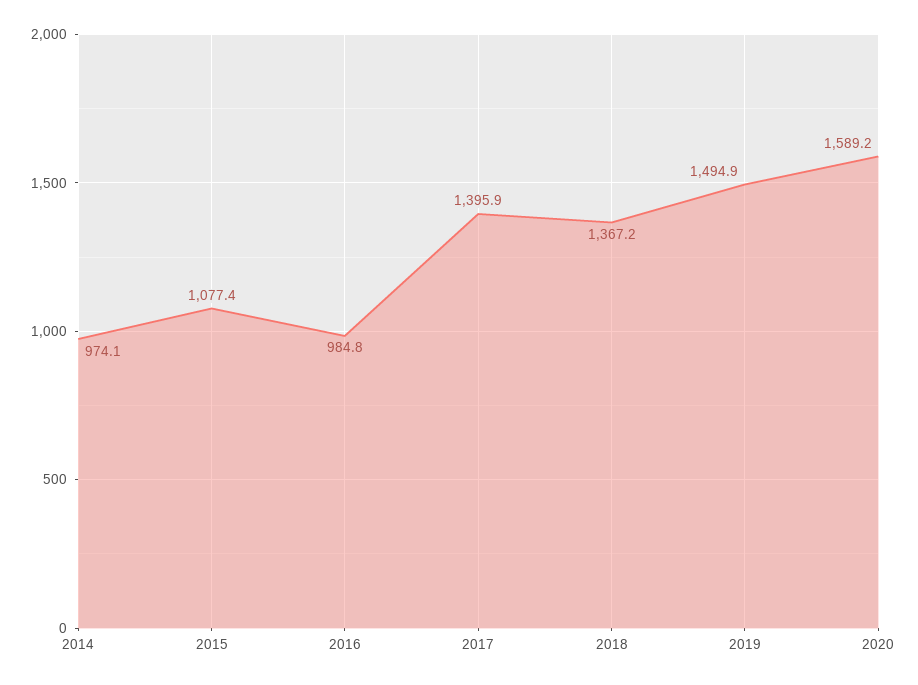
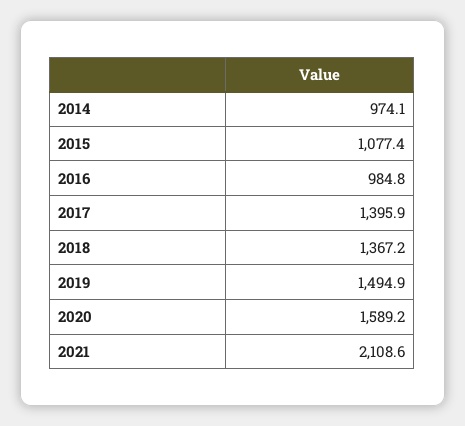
2021: none -> 2108.6

